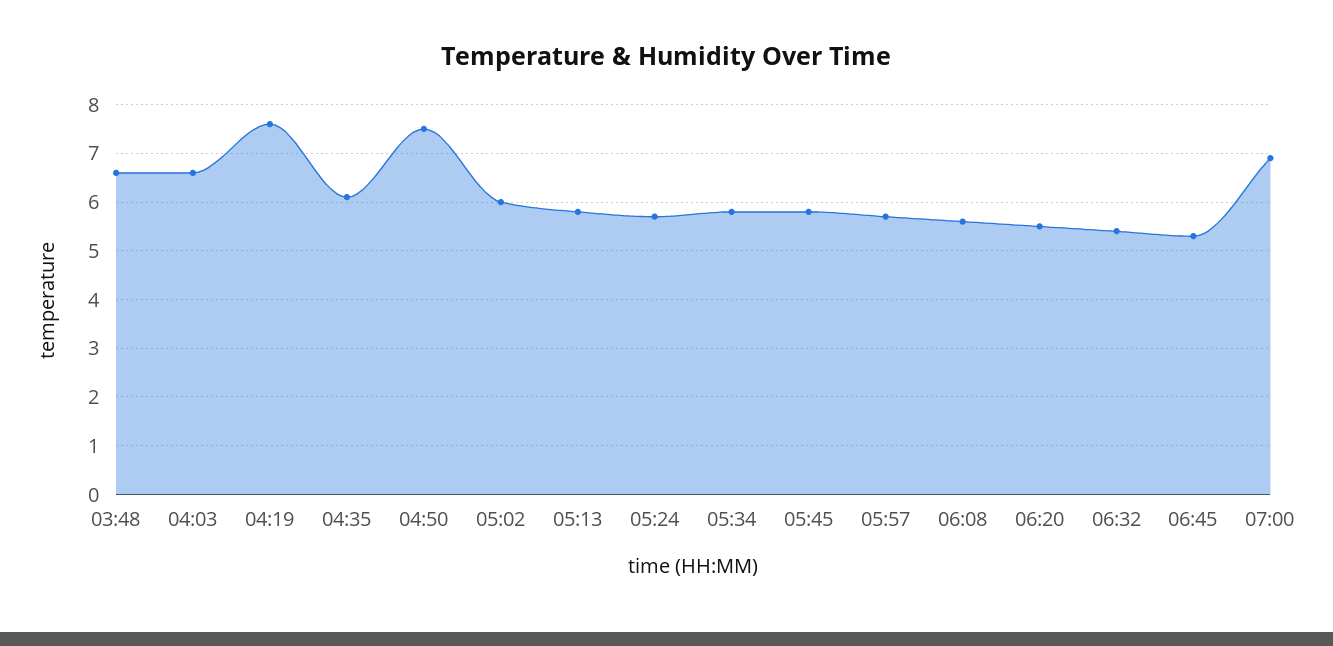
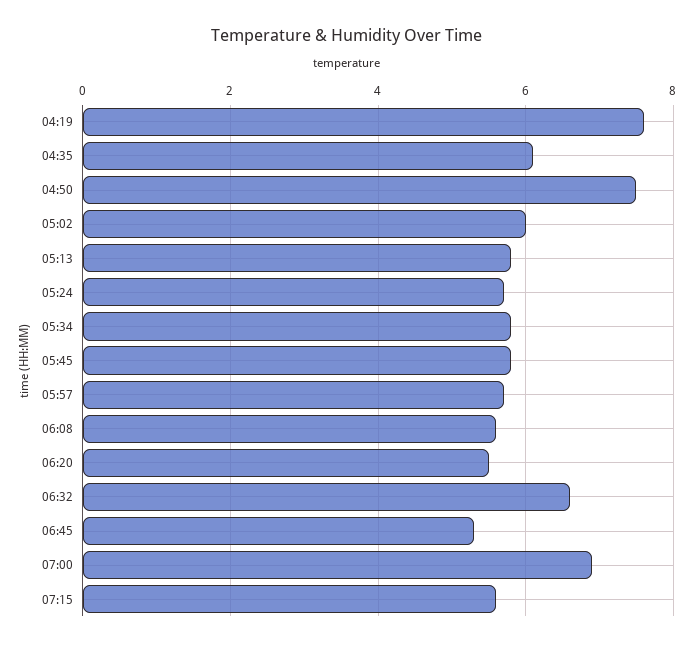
03:48: 6.5 -> none
04:03: 6.5 -> none
06:32: 5.5 -> 6.5
07:15: none -> 5.5

